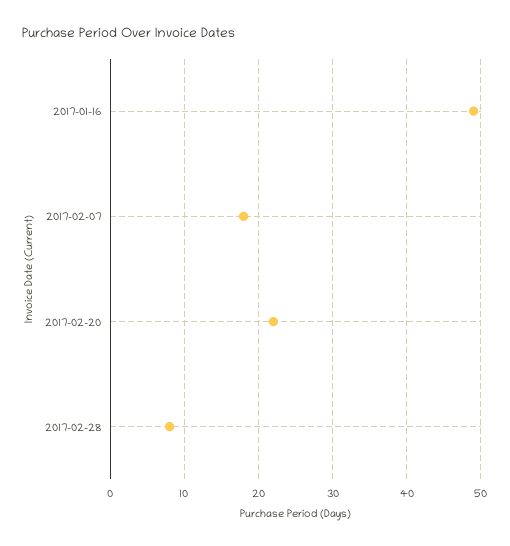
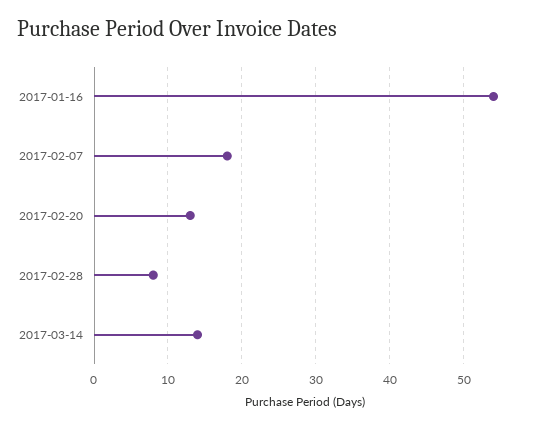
2017-01-16: 49 -> 54
2017-02-20: 22 -> 13
2017-03-14: none -> 14

